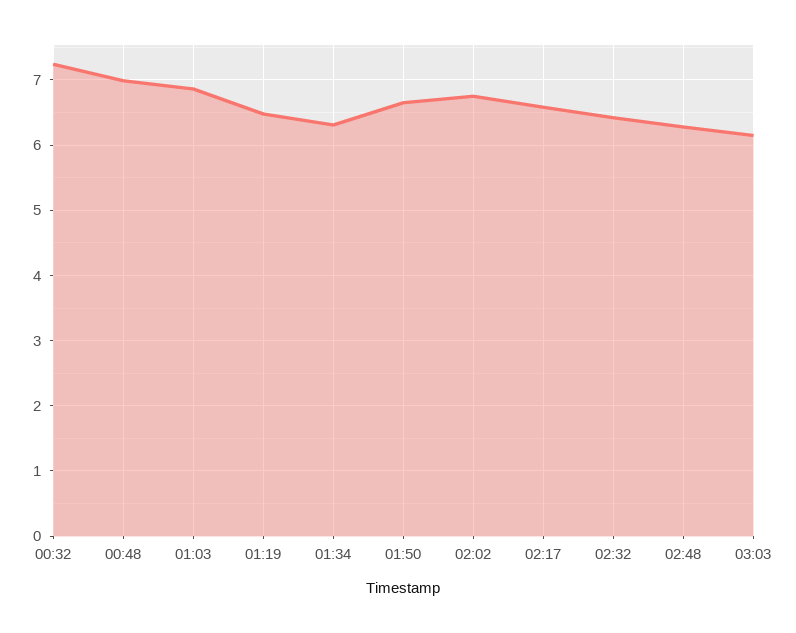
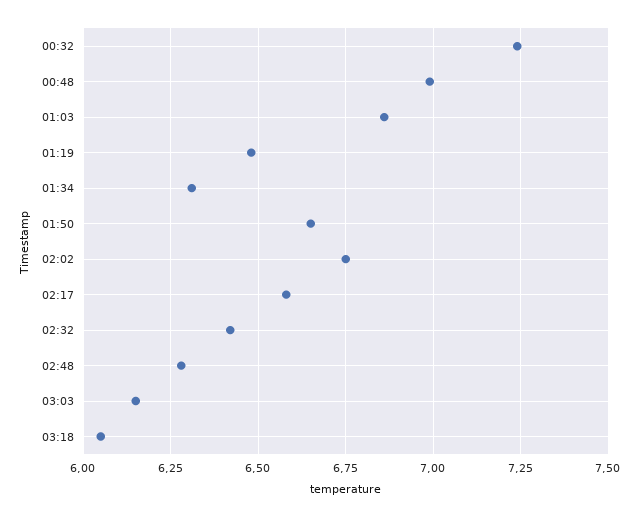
03:18: none -> 6.05

